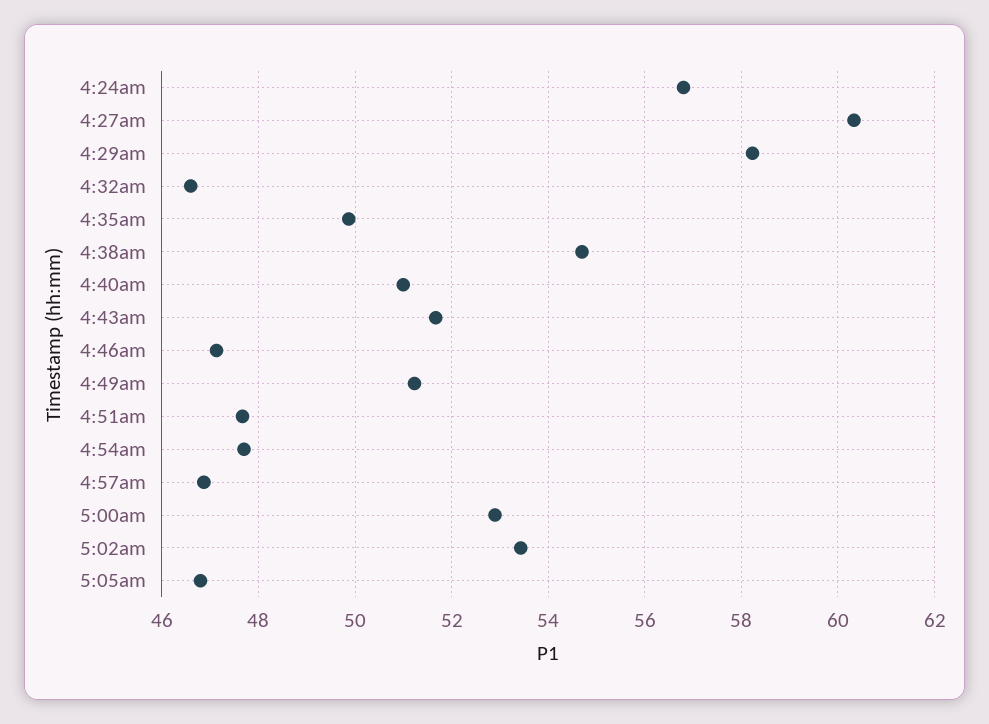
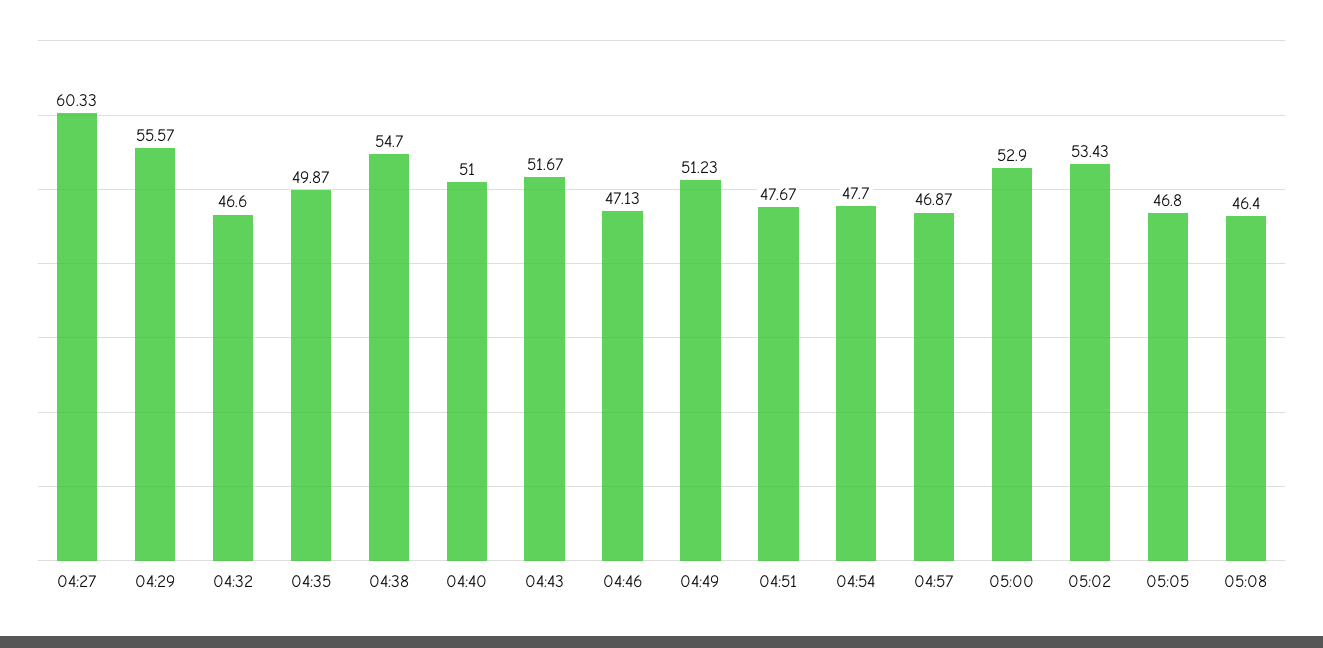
4:24am: 56.8 -> none
4:29am: 58.2 -> 55.57
05:08: none -> 46.4

